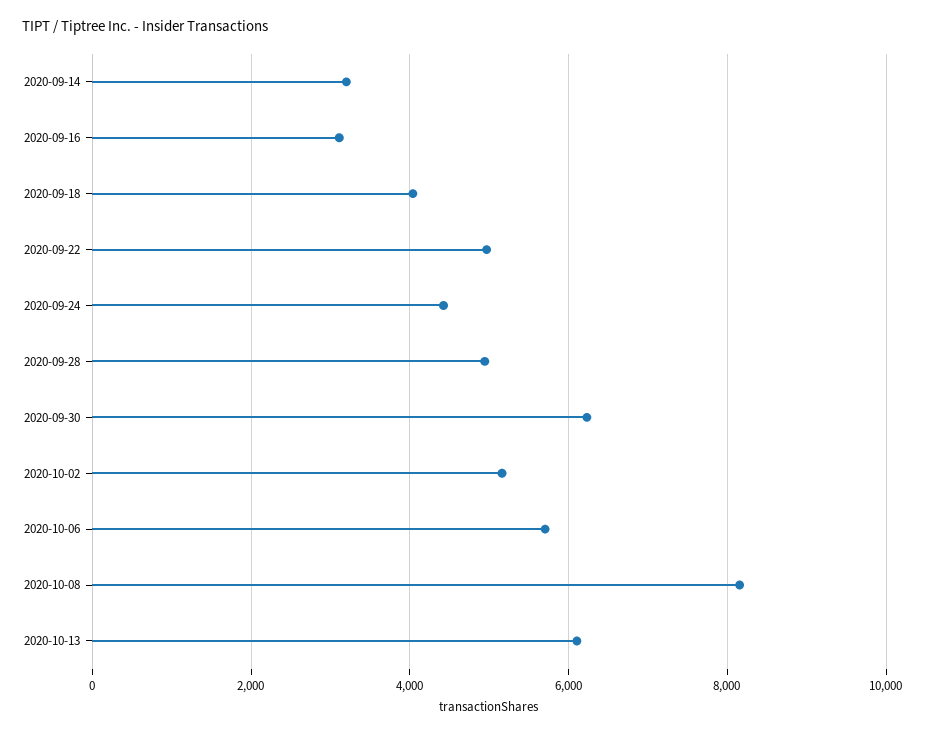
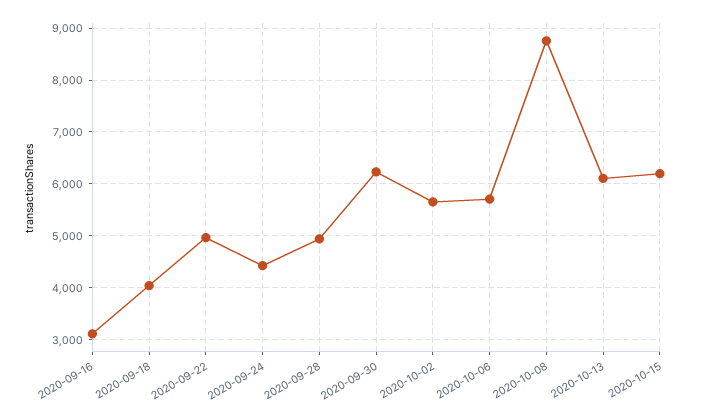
2020-09-14: 3200 -> none
2020-10-02: 5200 -> 5600
2020-10-08: 8200 -> 8800
2020-10-15: none -> 6200

